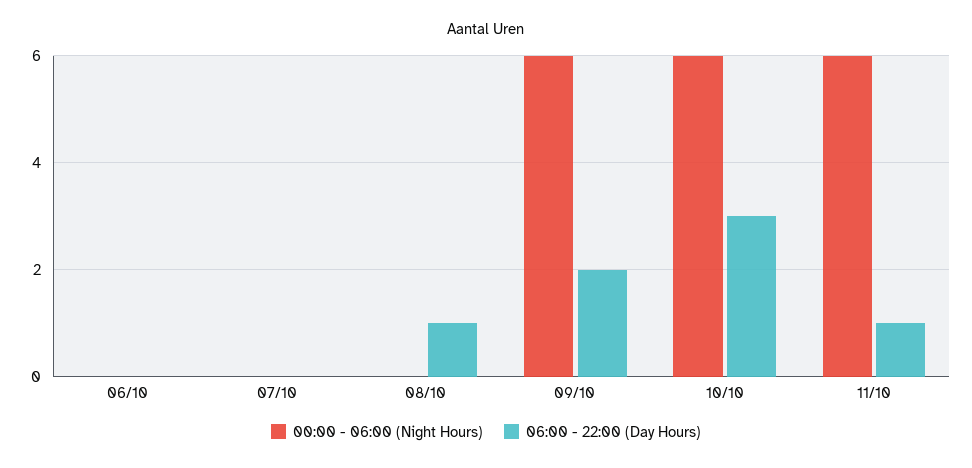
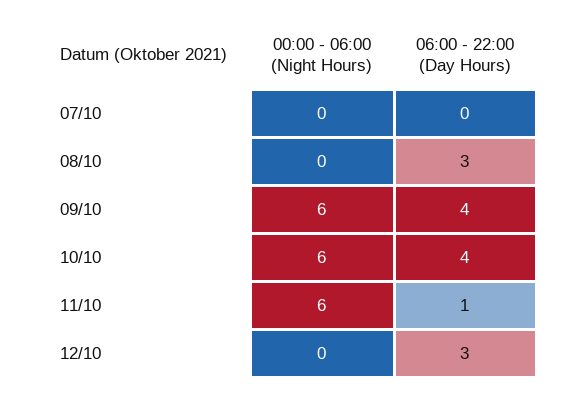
00:00 - 06:00 (Night Hours), 06/10: 0 -> none
06:00 - 22:00 (Day Hours), 06/10: 0 -> none
06:00 - 22:00 (Day Hours), 08/10: 1 -> 3
06:00 - 22:00 (Day Hours), 09/10: 2 -> 4
06:00 - 22:00 (Day Hours), 10/10: 3 -> 4
00:00 - 06:00 (Night Hours), 12/10: none -> 0
06:00 - 22:00 (Day Hours), 12/10: none -> 3

